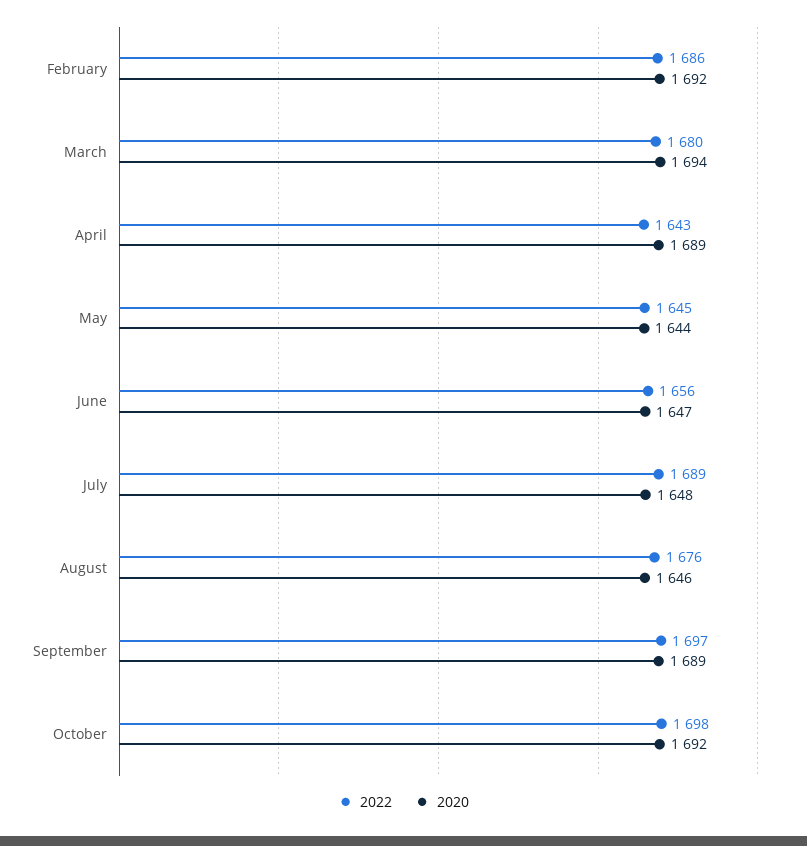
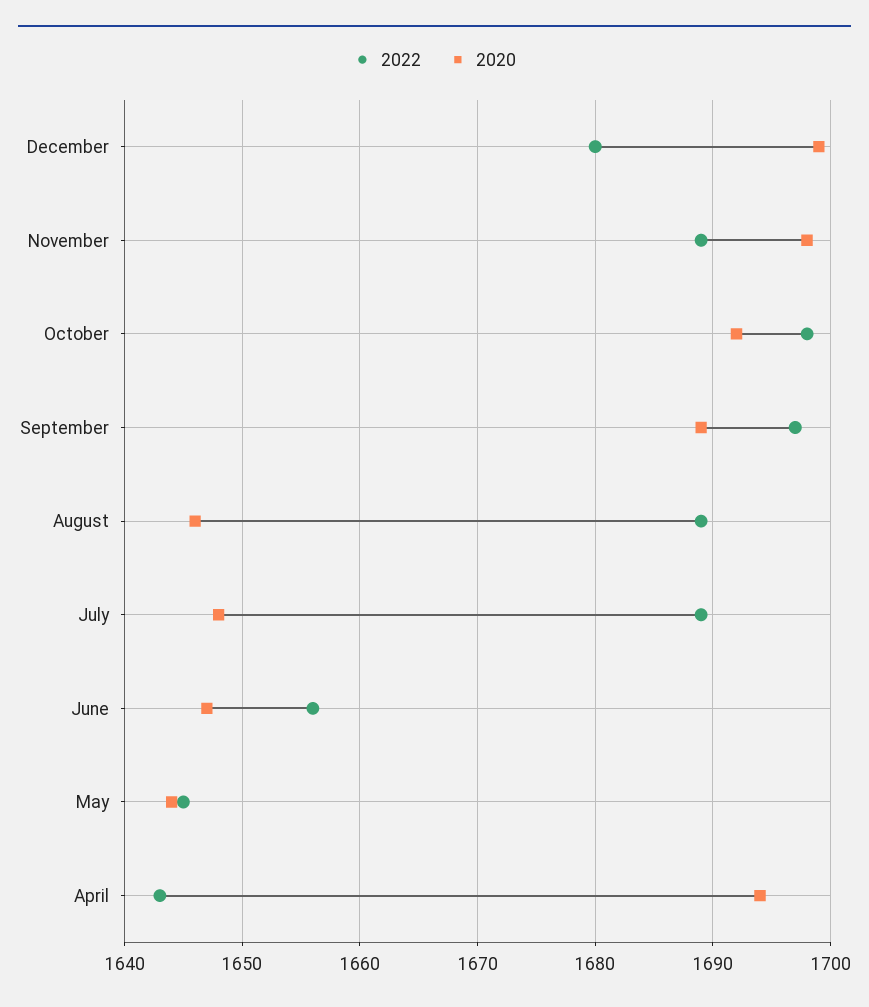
2022, February: 1686 -> none
2020, February: 1692 -> none
2022, March: 1680 -> none
2020, March: 1694 -> none
2020, April: 1689 -> 1694
2022, August: 1676 -> 1689
2022, December: none -> 1680
2020, December: none -> 1699
2022, November: none -> 1689
2020, November: none -> 1698

